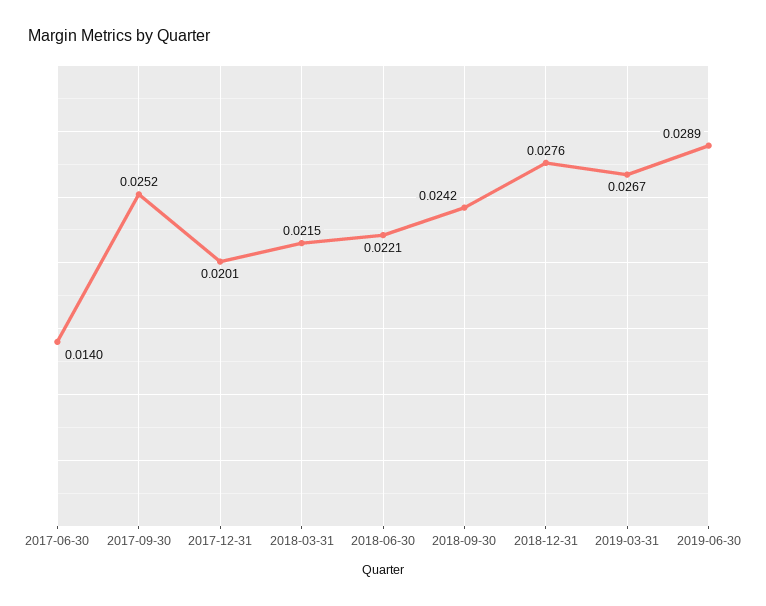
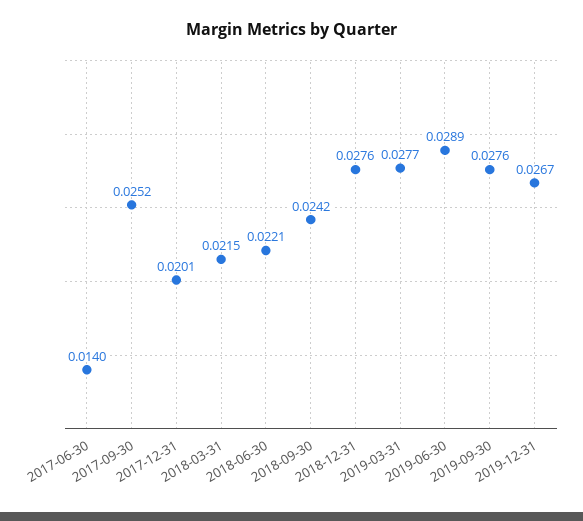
2019-03-31: 0.0267 -> 0.0277
2019-09-30: none -> 0.0276
2019-12-31: none -> 0.0267

